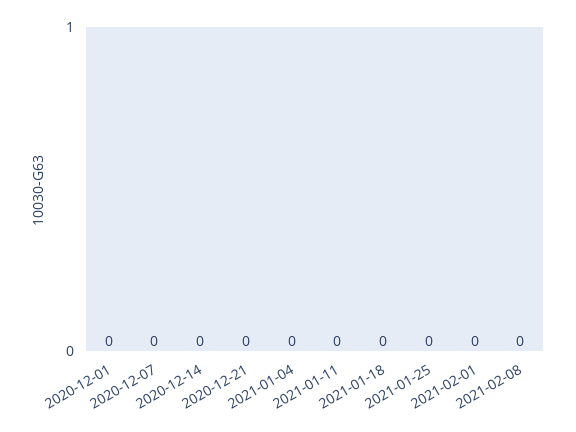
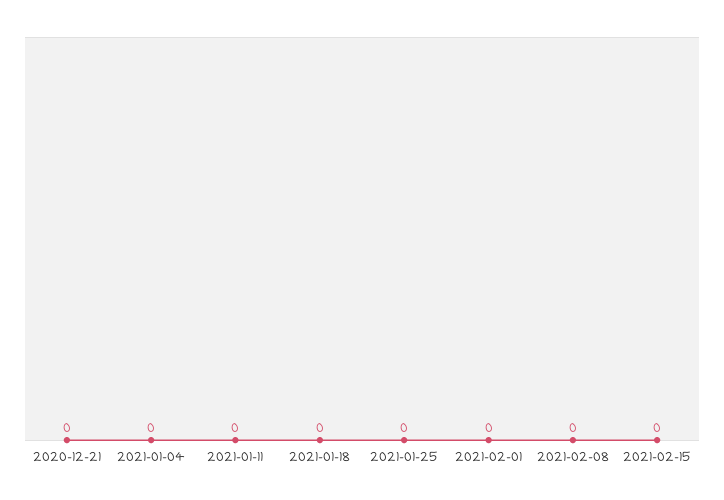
2020-12-01: 0 -> none
2020-12-07: 0 -> none
2020-12-14: 0 -> none
2021-02-15: none -> 0

